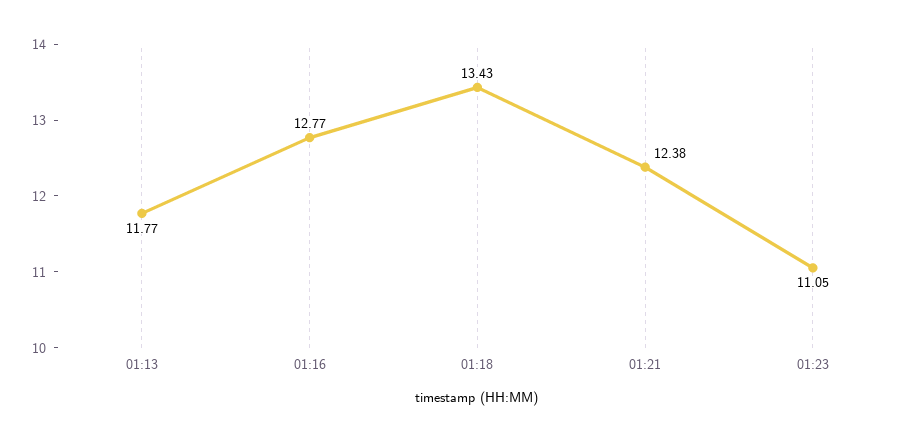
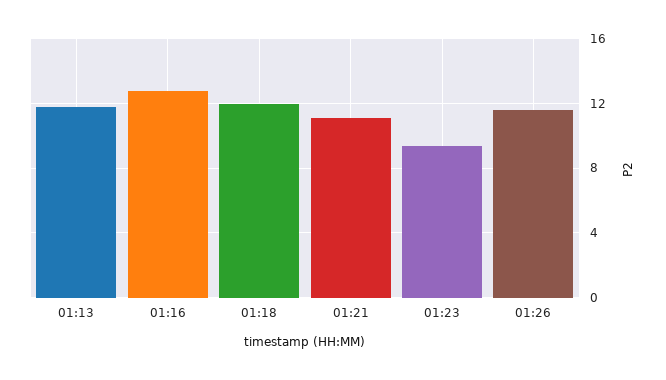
01:18: 13.43 -> 12
01:21: 12.38 -> 11
01:23: 11.05 -> 9.5
01:26: none -> 11.5

